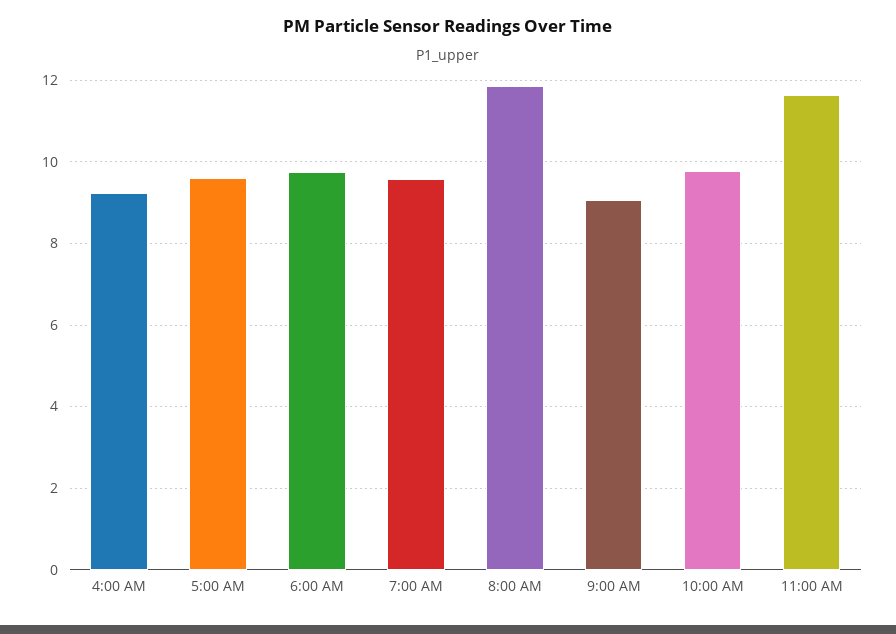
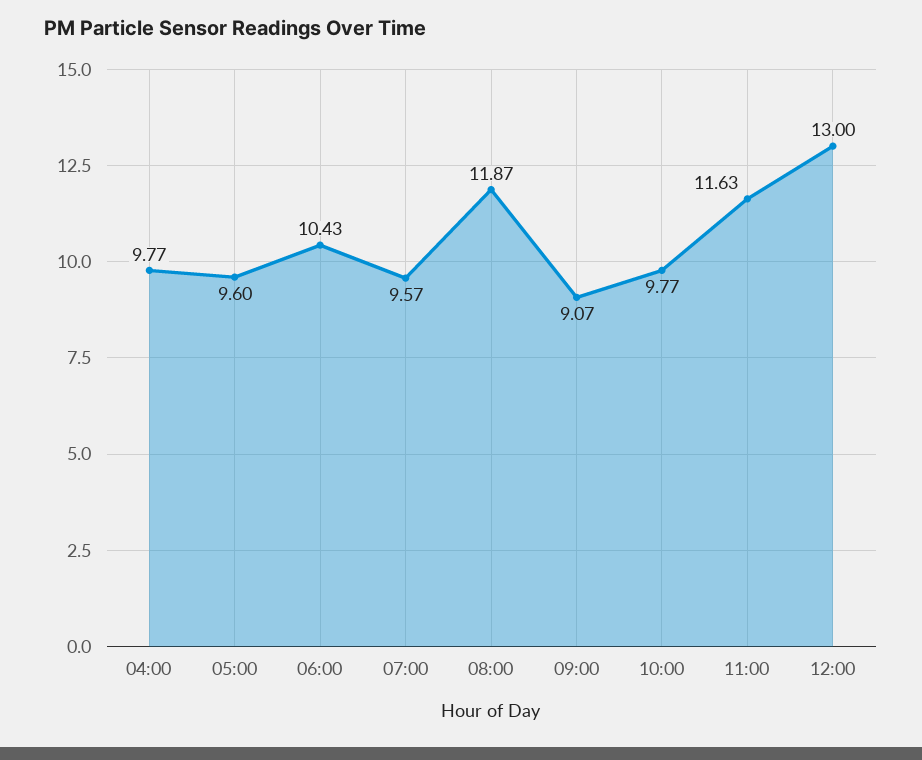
4:00 AM: 9.2 -> 9.77
6:00 AM: 9.8 -> 10.43
12:00: none -> 13

